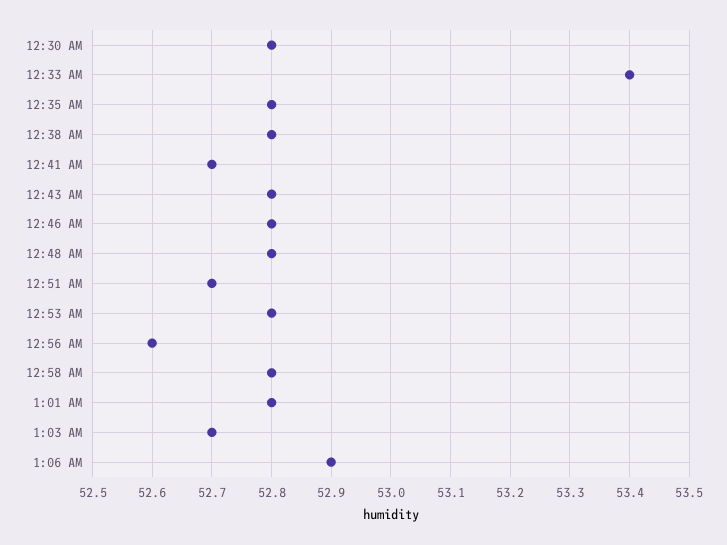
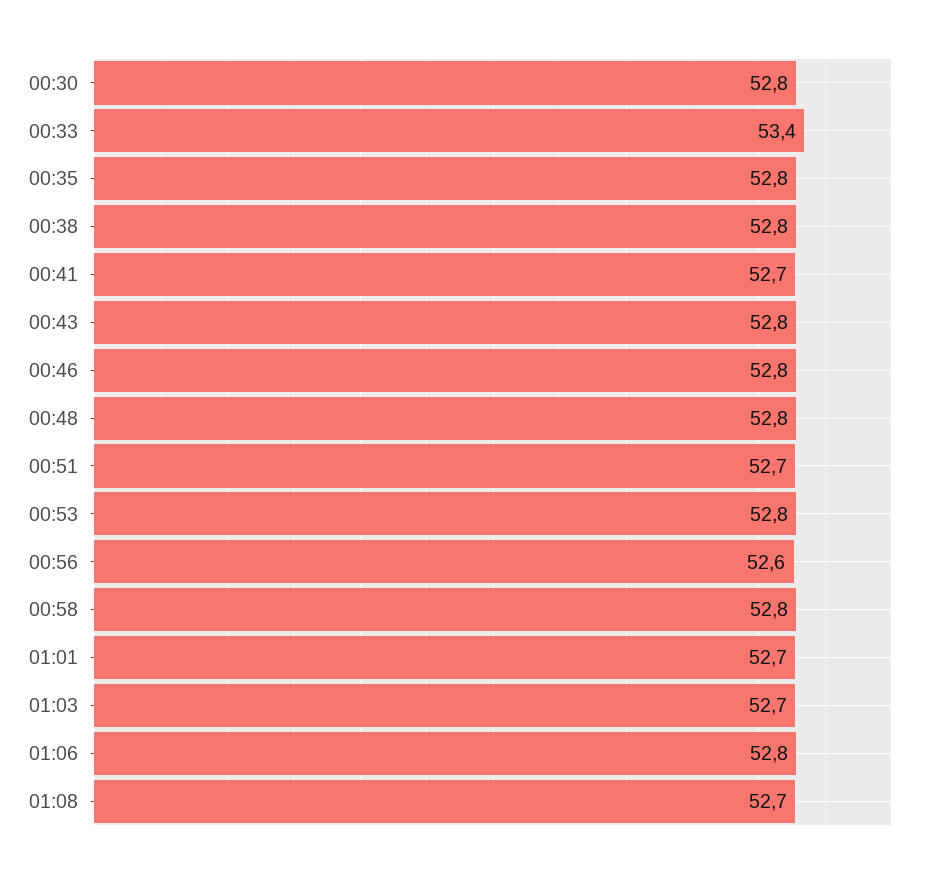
1:01 AM: 52.8 -> 52.7
1:06 AM: 52.9 -> 52.8
01:08: none -> 52.7

